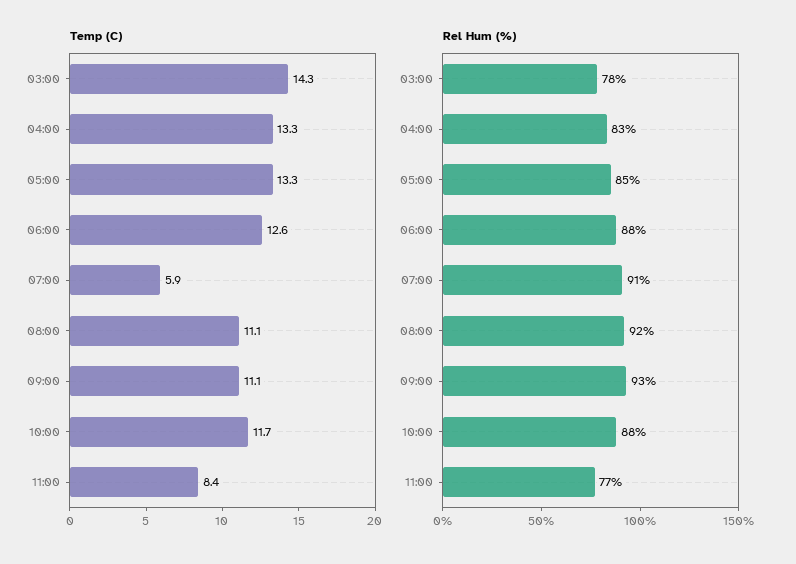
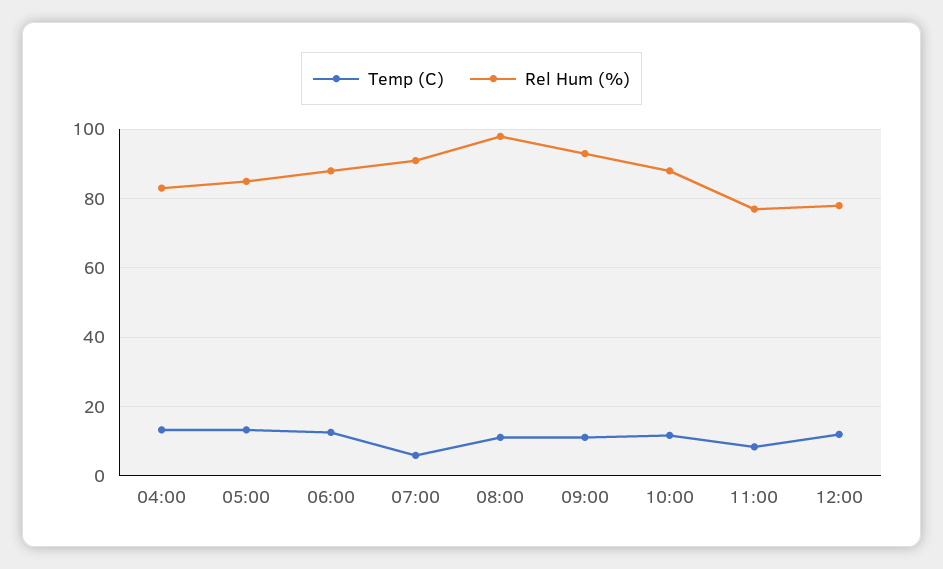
Temp (C), 03:00: 14.3 -> none
Rel Hum (%), 03:00: 78 -> none
Rel Hum (%), 08:00: 92 -> 98
Temp (C), 12:00: none -> 12
Rel Hum (%), 12:00: none -> 78

